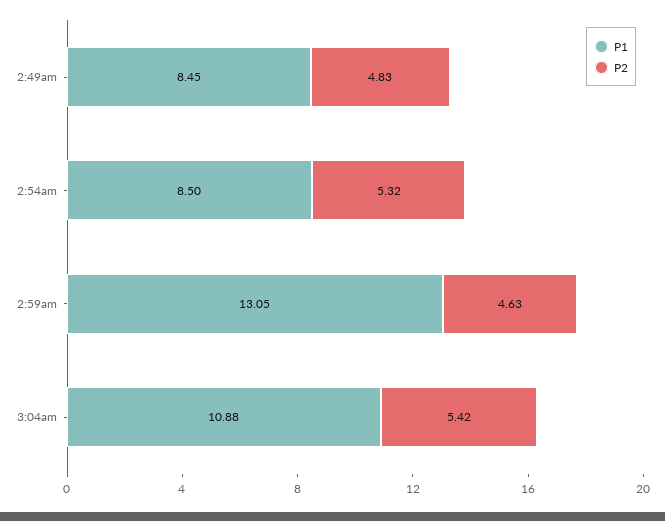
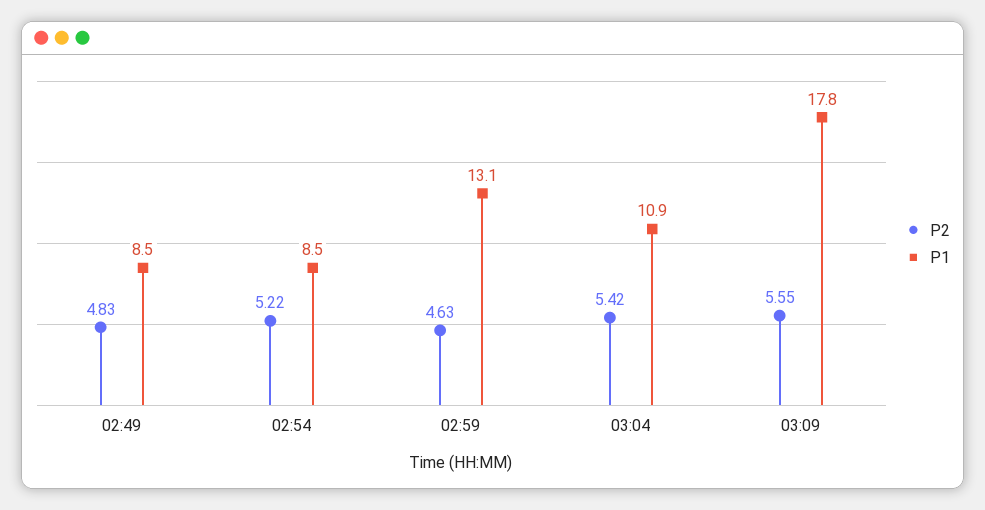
P2, 2:54am: 5.32 -> 5.22
P2, 03:09: none -> 5.55
P1, 03:09: none -> 17.8

